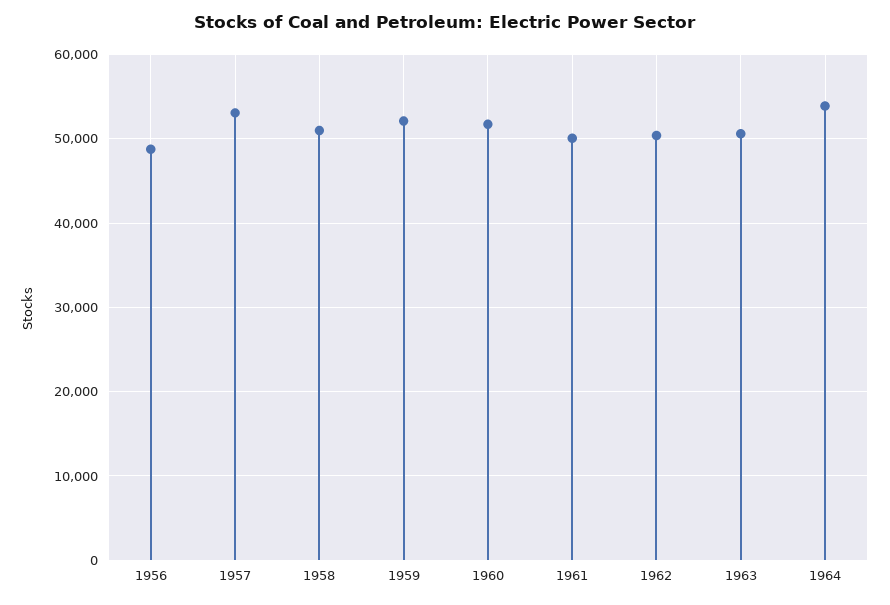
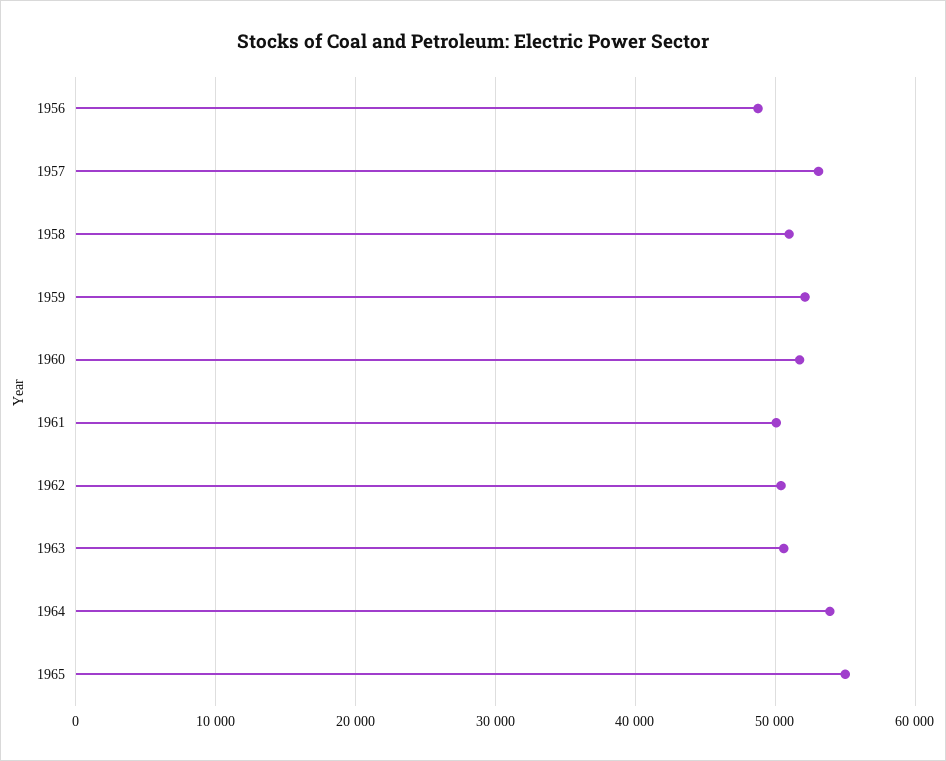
1965: none -> 55000

